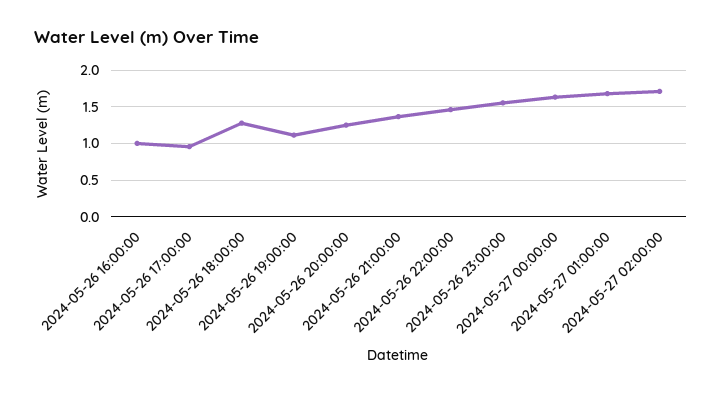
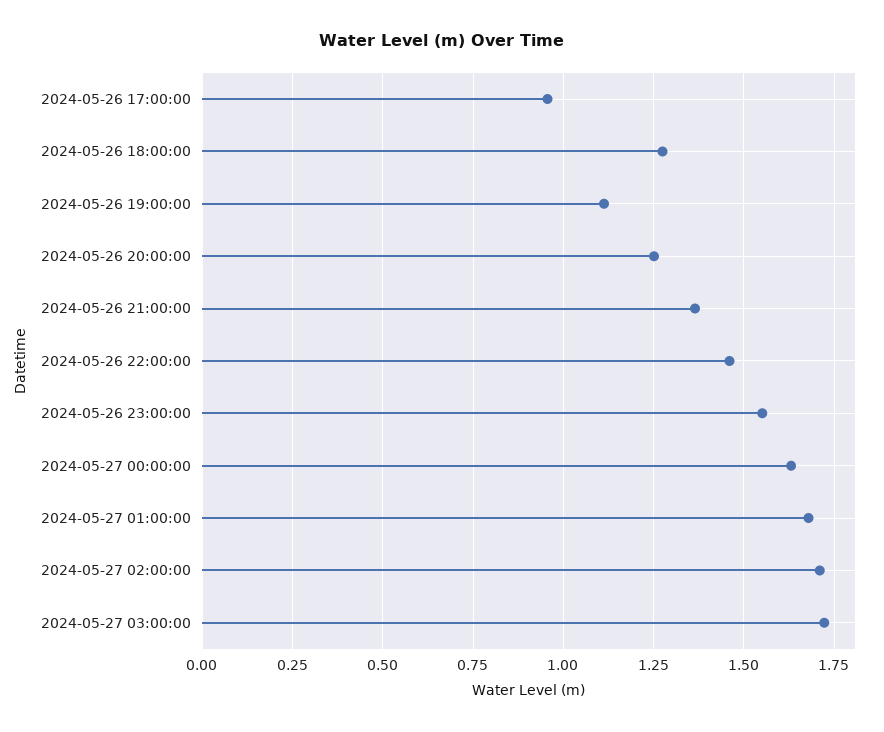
2024-05-26 16:00:00: 1 -> none
2024-05-27 03:00:00: none -> 1.725

